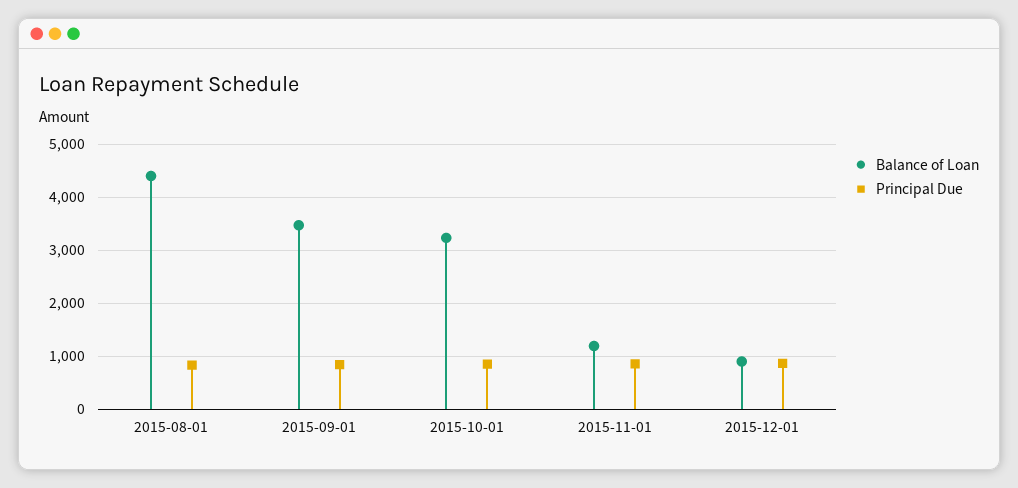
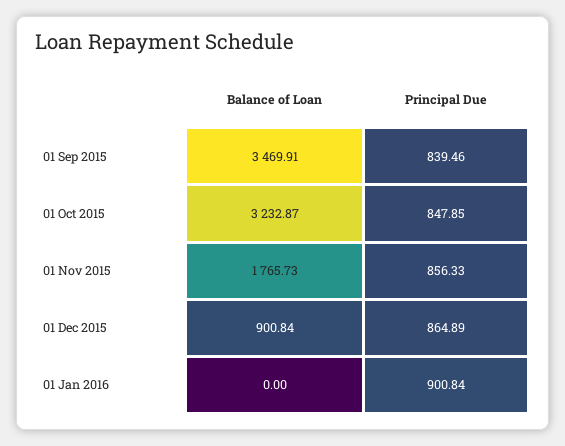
Balance of Loan, 2015-08-01: 4400 -> none
Principal Due, 2015-08-01: 800 -> none
Balance of Loan, 2015-11-01: 1200 -> 1765.73
Balance of Loan, 01 Jan 2016: none -> 0
Principal Due, 01 Jan 2016: none -> 900.84

